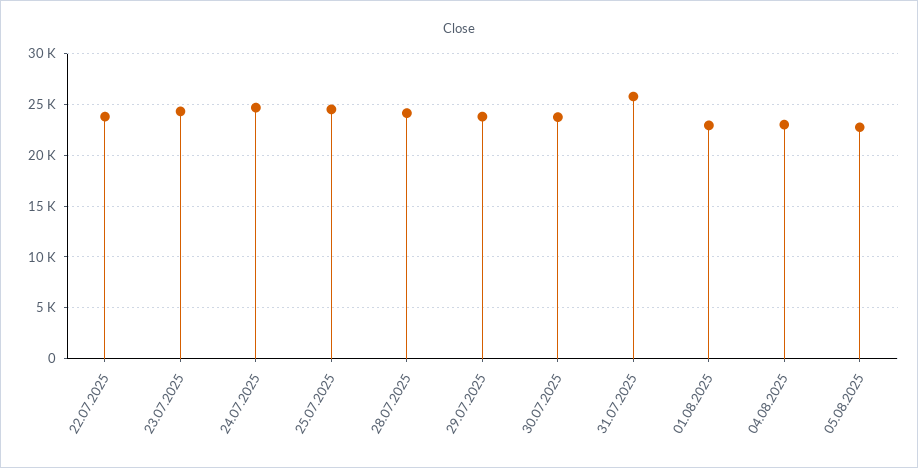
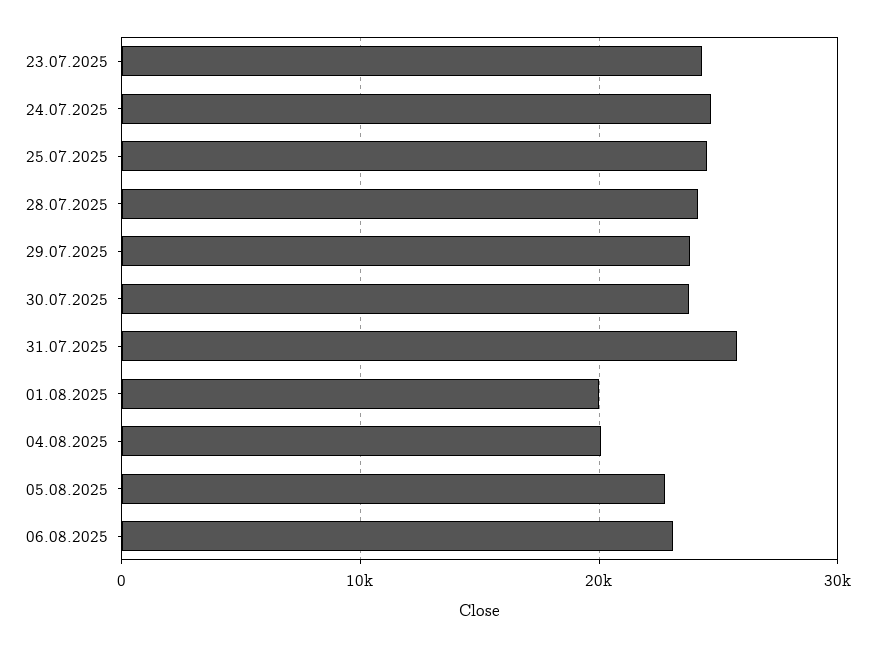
22.07.2025: 24000 -> none
01.08.2025: 23000 -> 20000
04.08.2025: 23000 -> 20000
06.08.2025: none -> 23000

